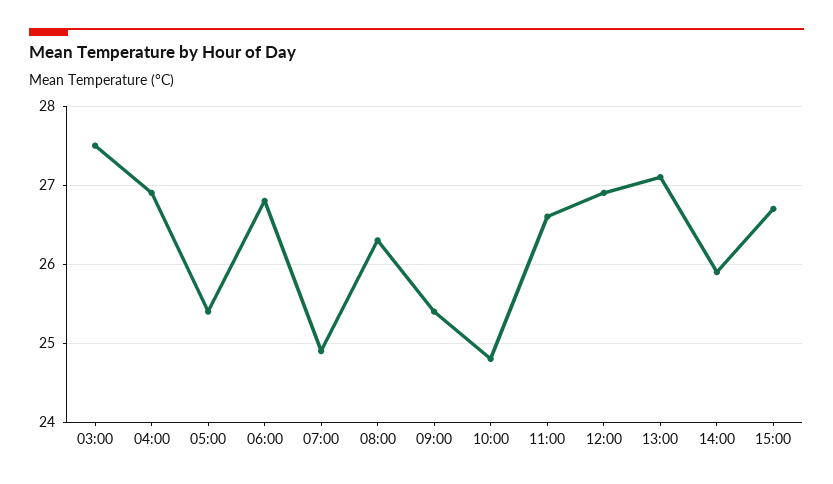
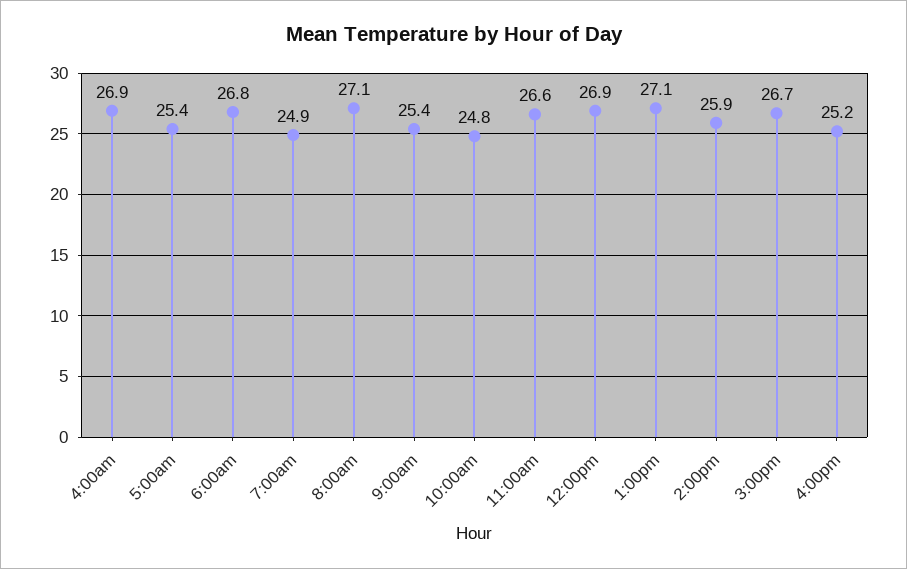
03:00: 27.5 -> none
08:00: 26.3 -> 27.1
4:00pm: none -> 25.2

